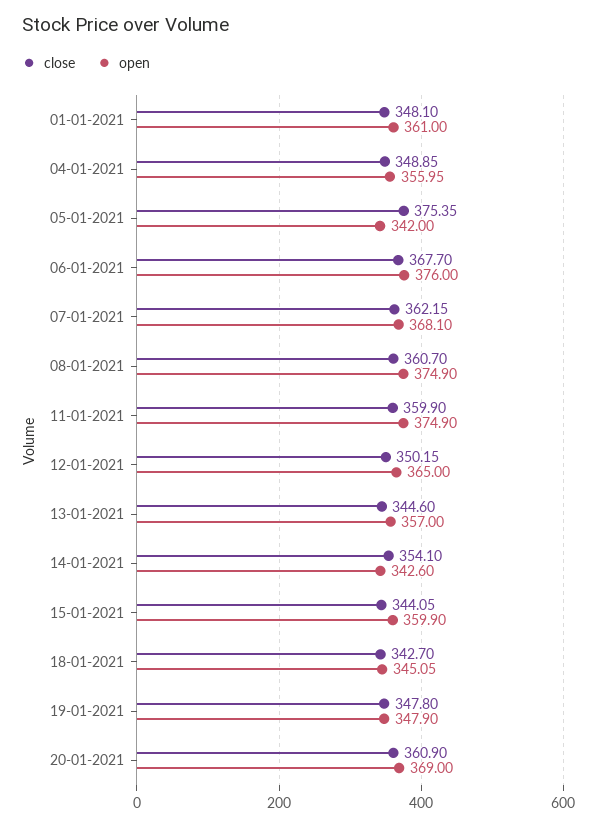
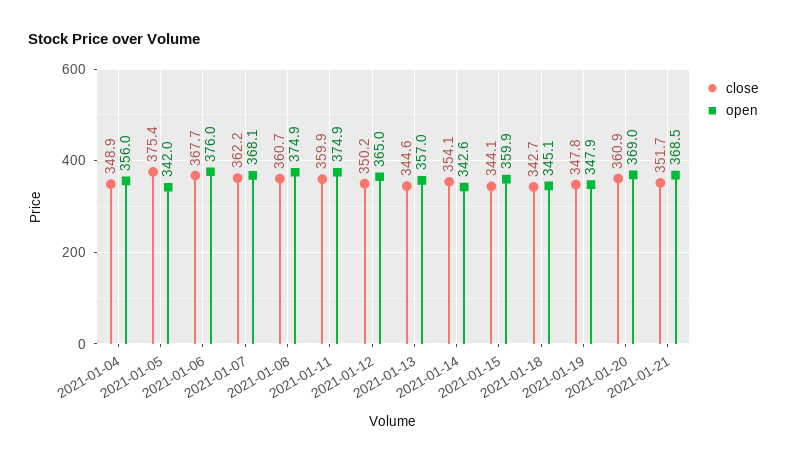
close, 01-01-2021: 348.1 -> none
open, 01-01-2021: 361 -> none
close, 2021-01-21: none -> 351.7
open, 2021-01-21: none -> 368.5

